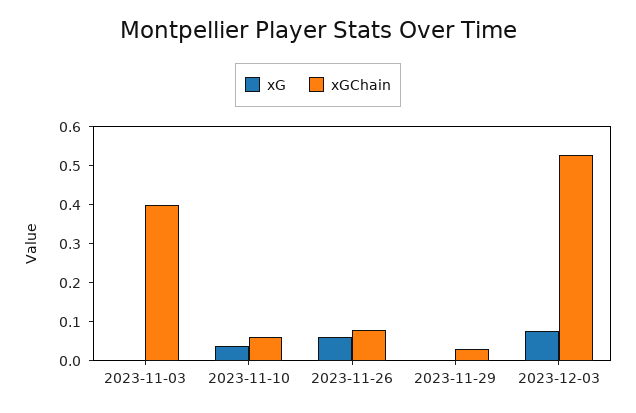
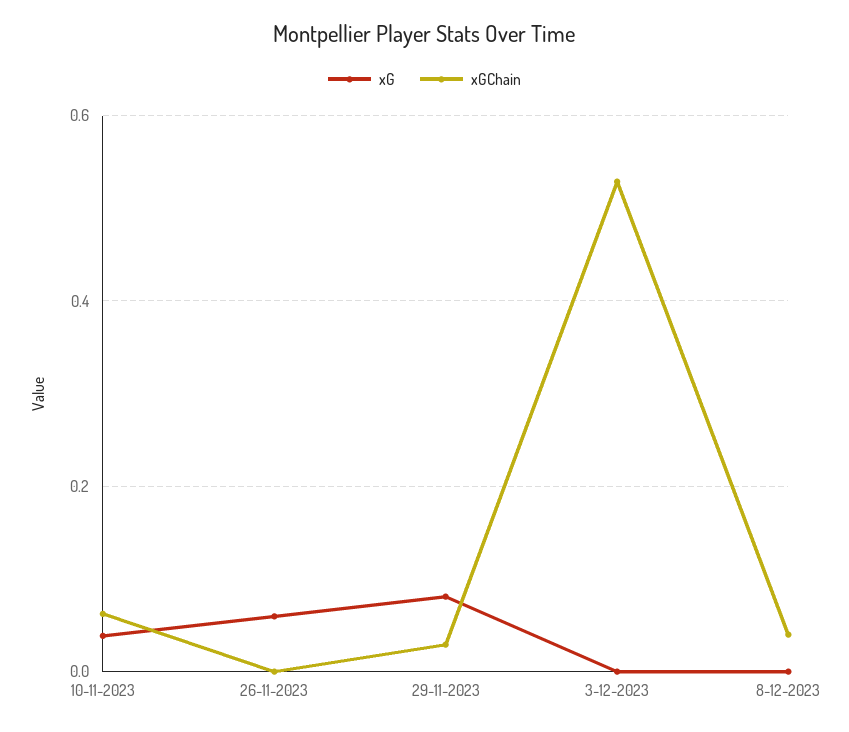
xG, 2023-11-03: 0 -> none
xGChain, 2023-11-03: 0.4 -> none
xGChain, 2023-11-26: 0.075 -> 0
xG, 2023-11-29: 0 -> 0.08
xG, 2023-12-03: 0.075 -> 0
xG, 8-12-2023: none -> 0
xGChain, 8-12-2023: none -> 0.04

